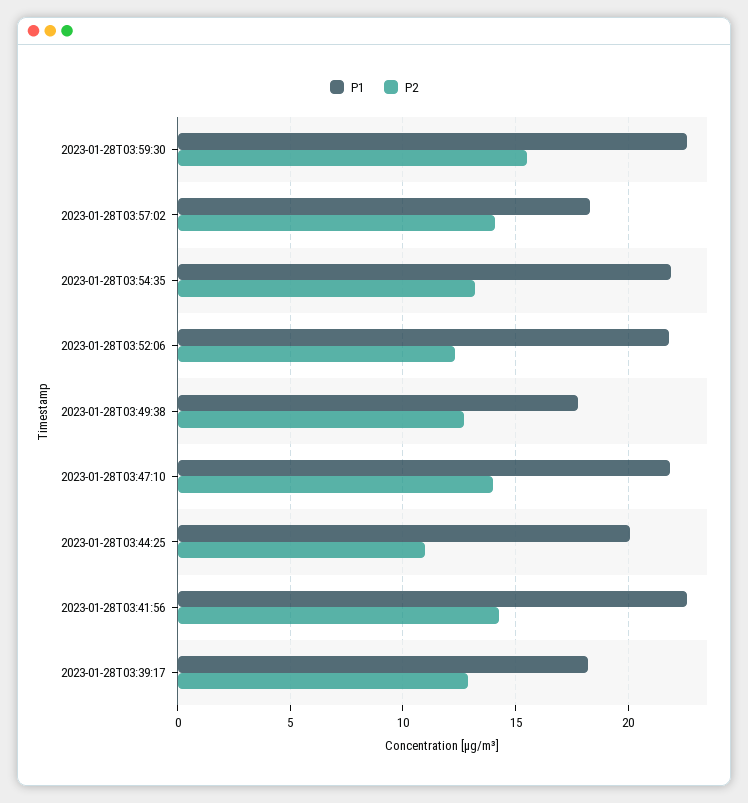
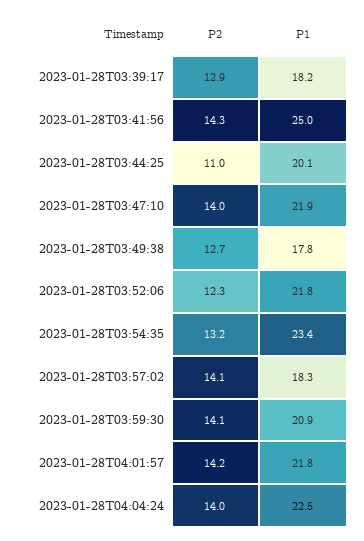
P1, 2023-01-28T03:59:30: 22.5 -> 20.9
P2, 2023-01-28T03:59:30: 15.5 -> 14.1
P1, 2023-01-28T03:54:35: 22 -> 23.4
P1, 2023-01-28T03:41:56: 22.5 -> 25
P2, 2023-01-28T04:01:57: none -> 14.2
P1, 2023-01-28T04:01:57: none -> 21.8
P2, 2023-01-28T04:04:24: none -> 14
P1, 2023-01-28T04:04:24: none -> 22.5

